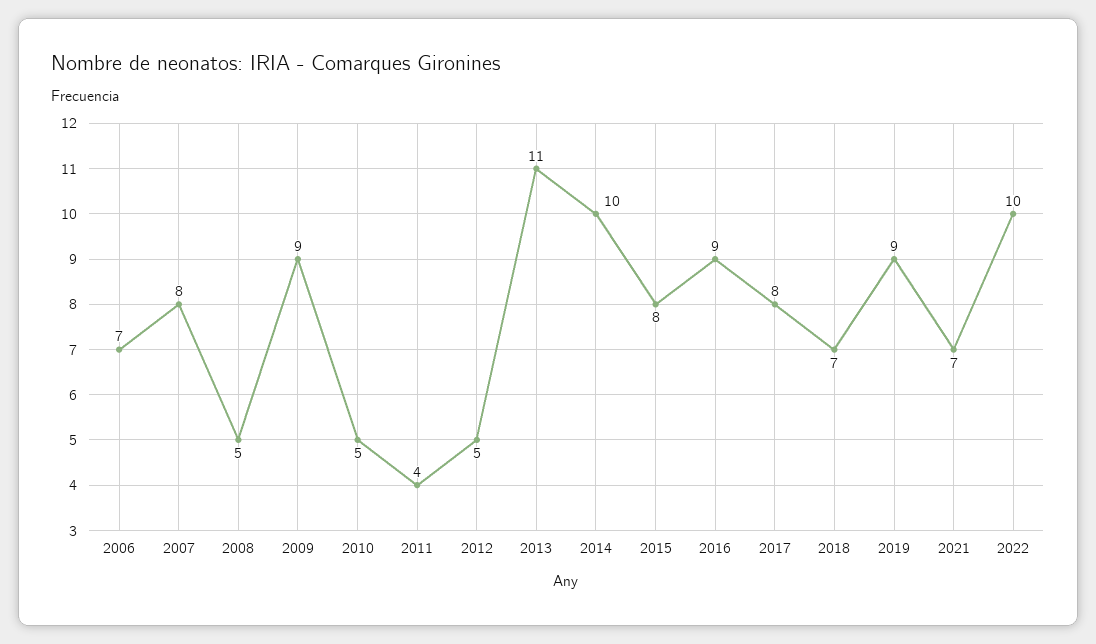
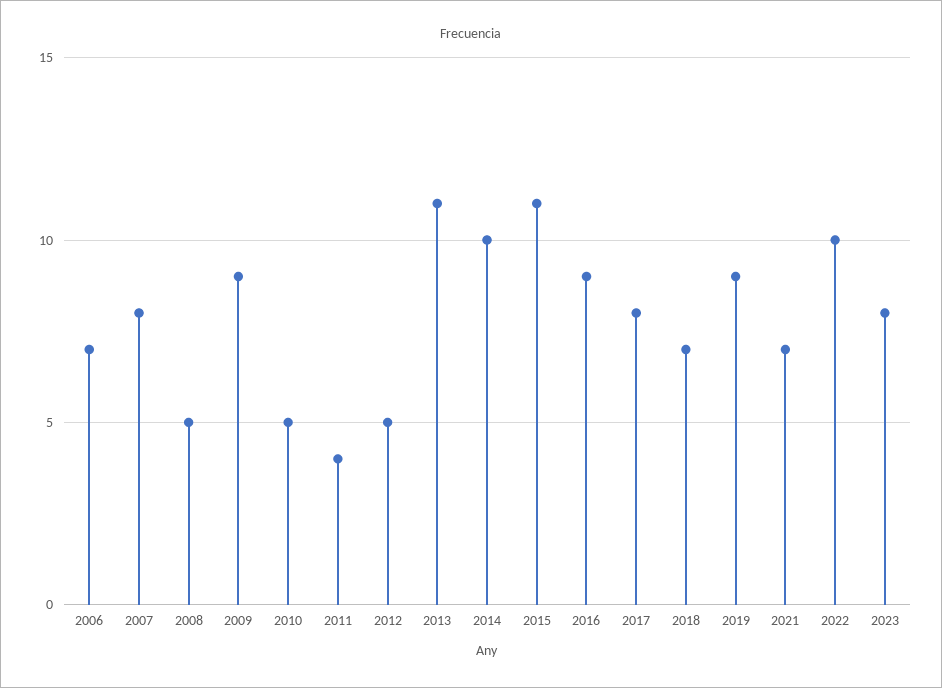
2015: 8 -> 11
2023: none -> 8

